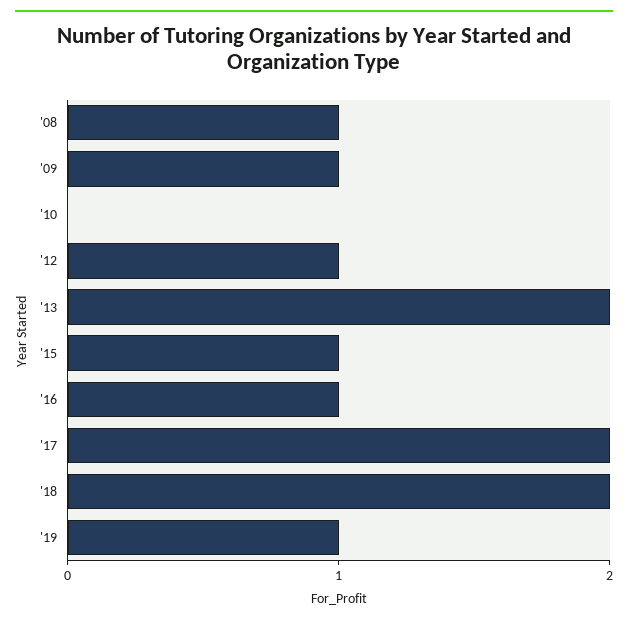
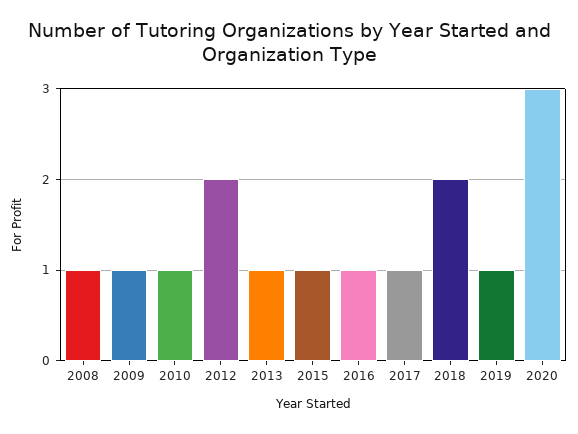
'10: 0 -> 1
'12: 1 -> 2
'13: 2 -> 1
'17: 2 -> 1
2020: none -> 3

